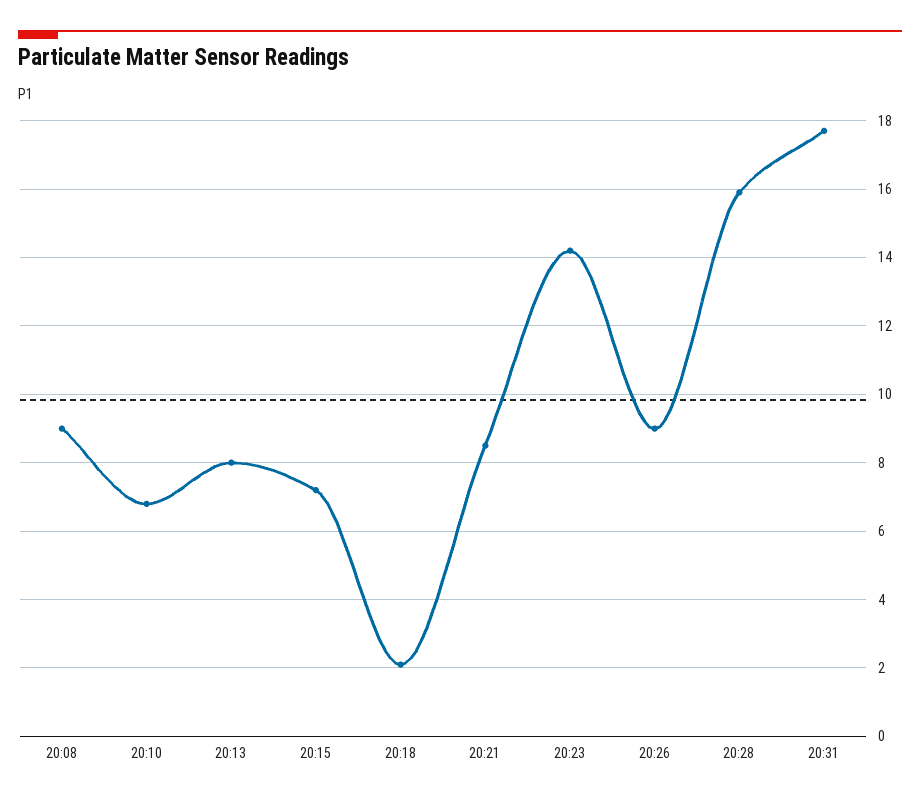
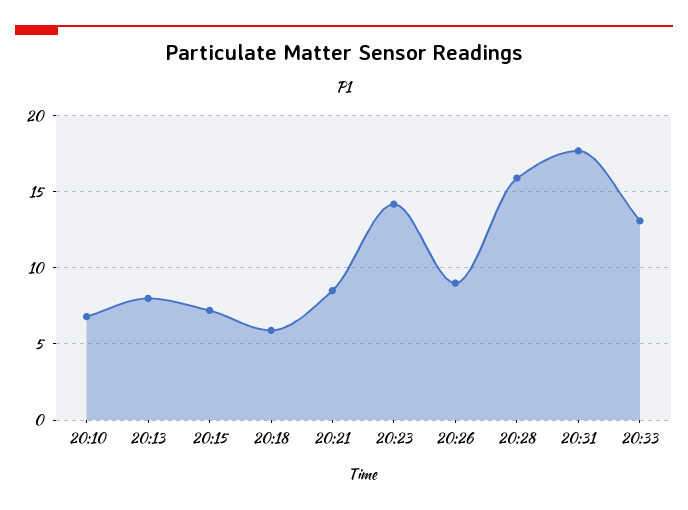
20:08: 9 -> none
20:18: 2 -> 6
20:33: none -> 13

